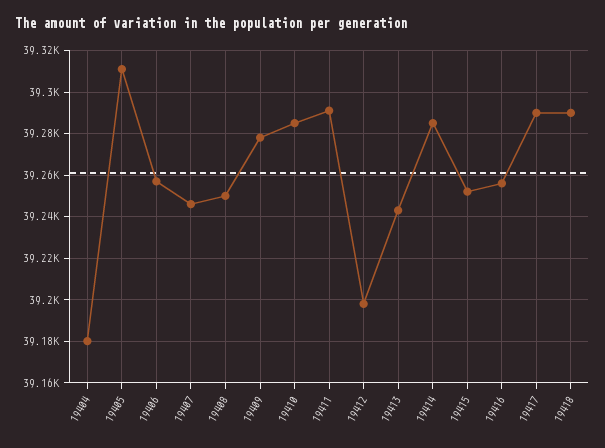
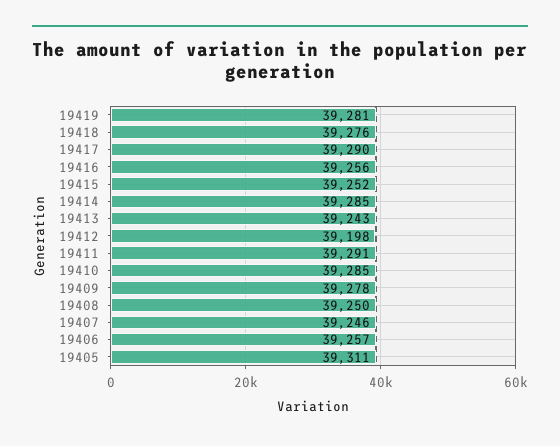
19404: 39180 -> none
19418: 39290 -> 39276
19419: none -> 39281

